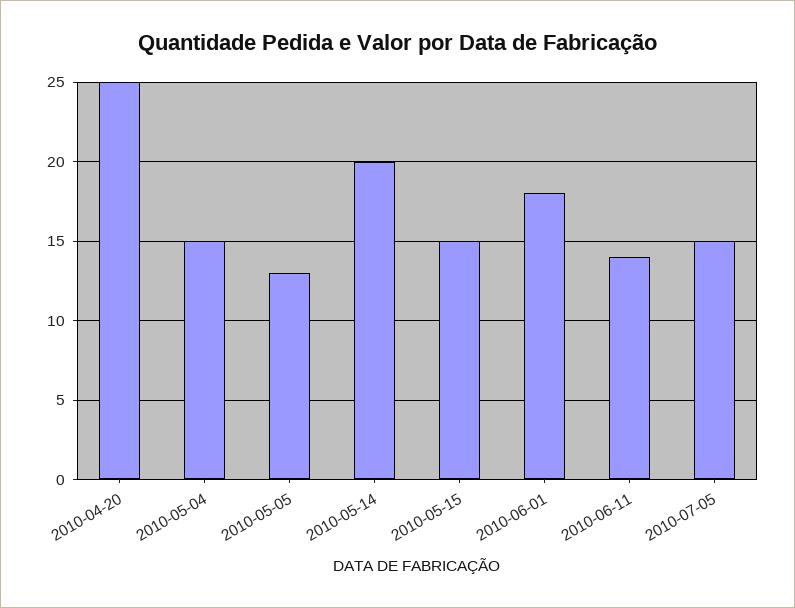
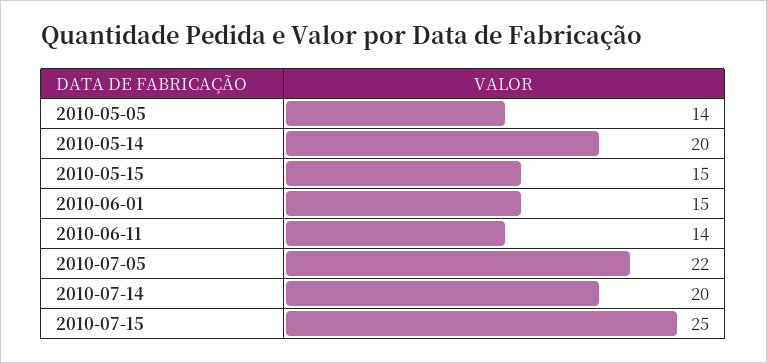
2010-04-20: 25 -> none
2010-05-04: 15 -> none
2010-05-05: 13 -> 14
2010-06-01: 18 -> 15
2010-07-05: 15 -> 22
2010-07-14: none -> 20
2010-07-15: none -> 25

